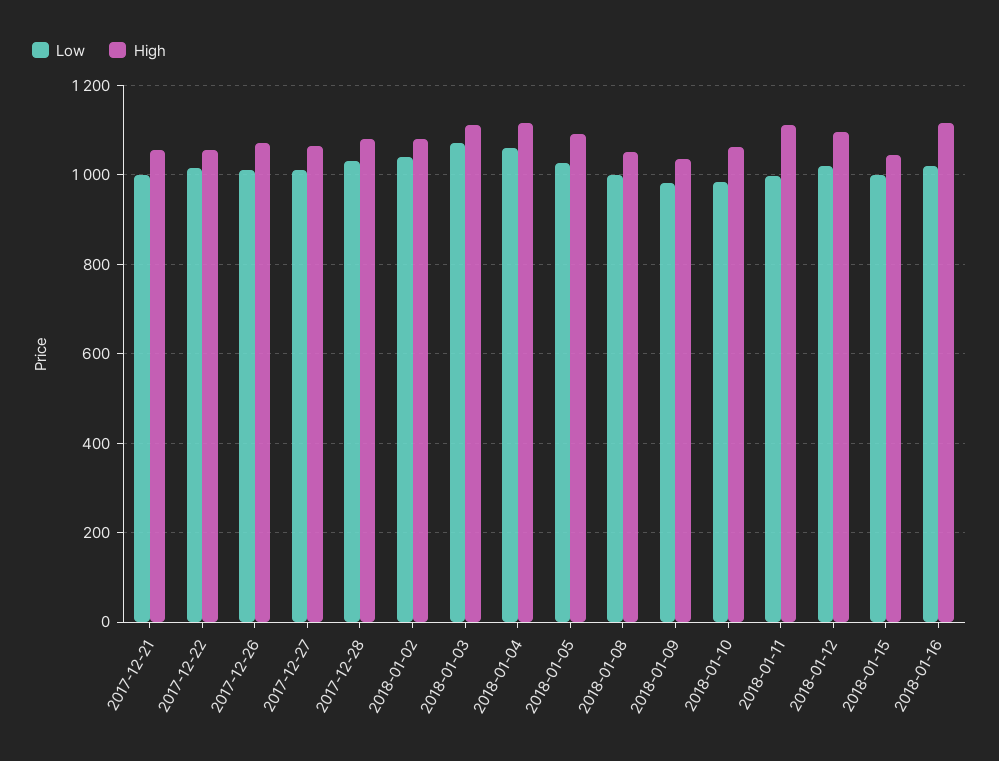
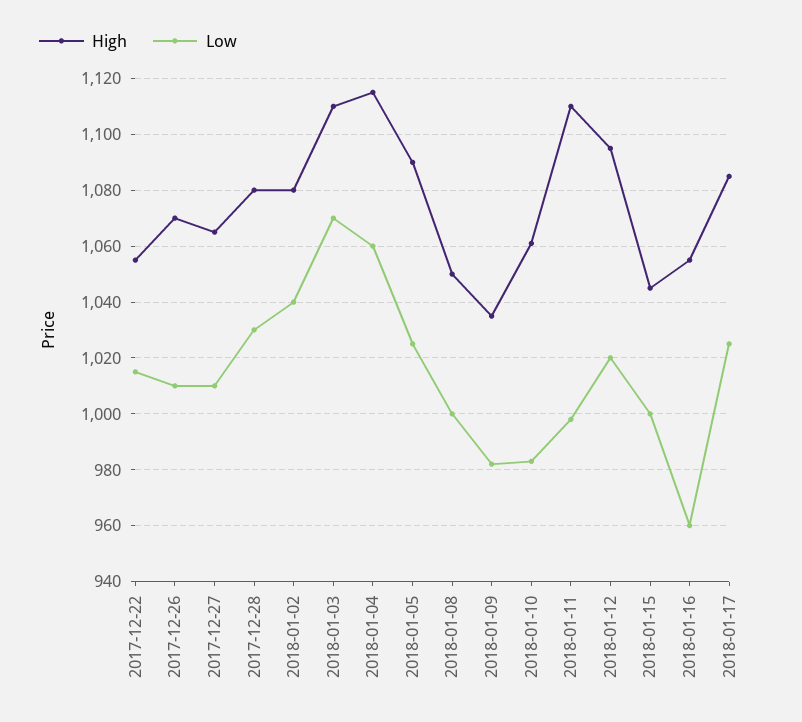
Low, 2017-12-21: 1000 -> none
High, 2017-12-21: 1060 -> none
Low, 2018-01-16: 1020 -> 960
High, 2018-01-16: 1120 -> 1055
High, 2018-01-17: none -> 1085
Low, 2018-01-17: none -> 1025

